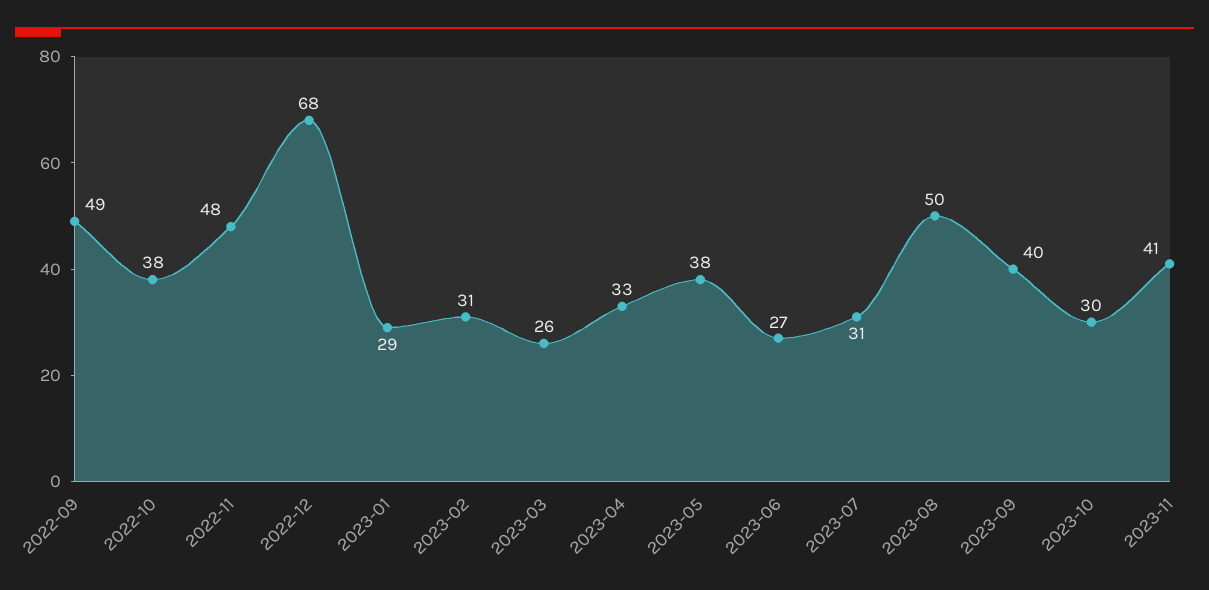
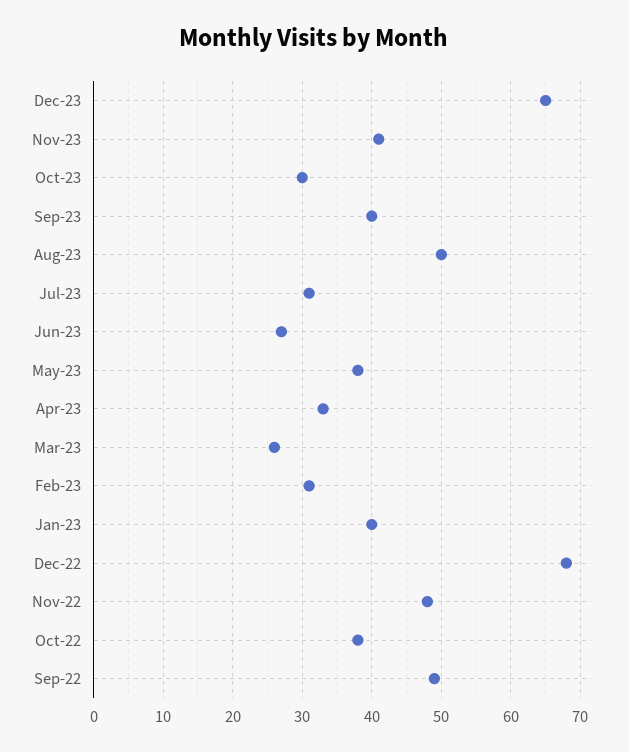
2023-01: 29 -> 40
Dec-23: none -> 65

